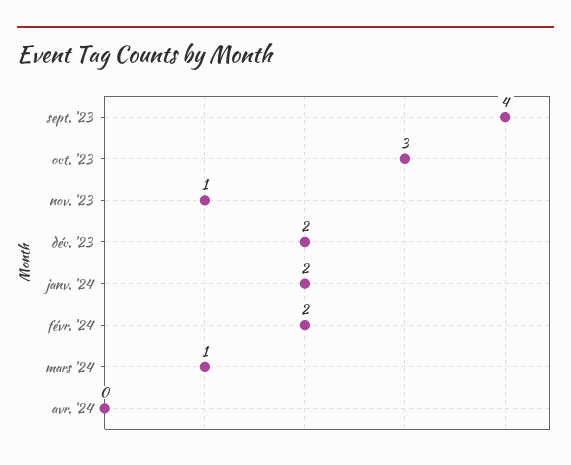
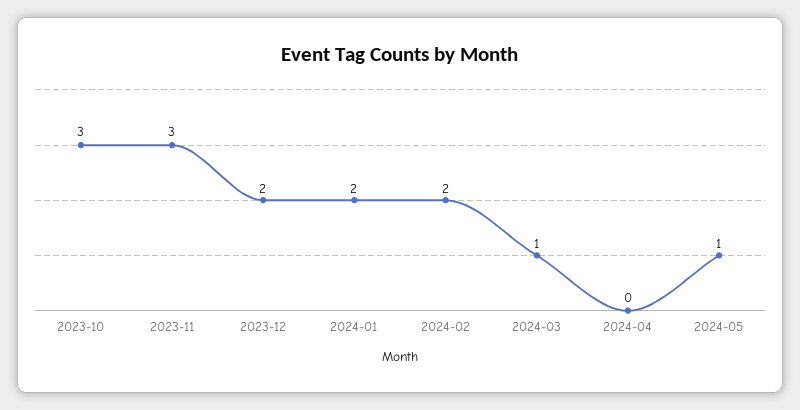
sept. '23: 4 -> none
nov. '23: 1 -> 3
2024-05: none -> 1

